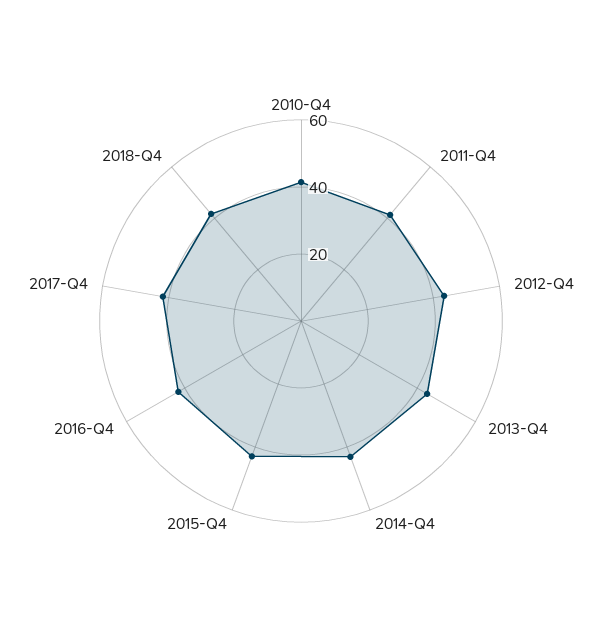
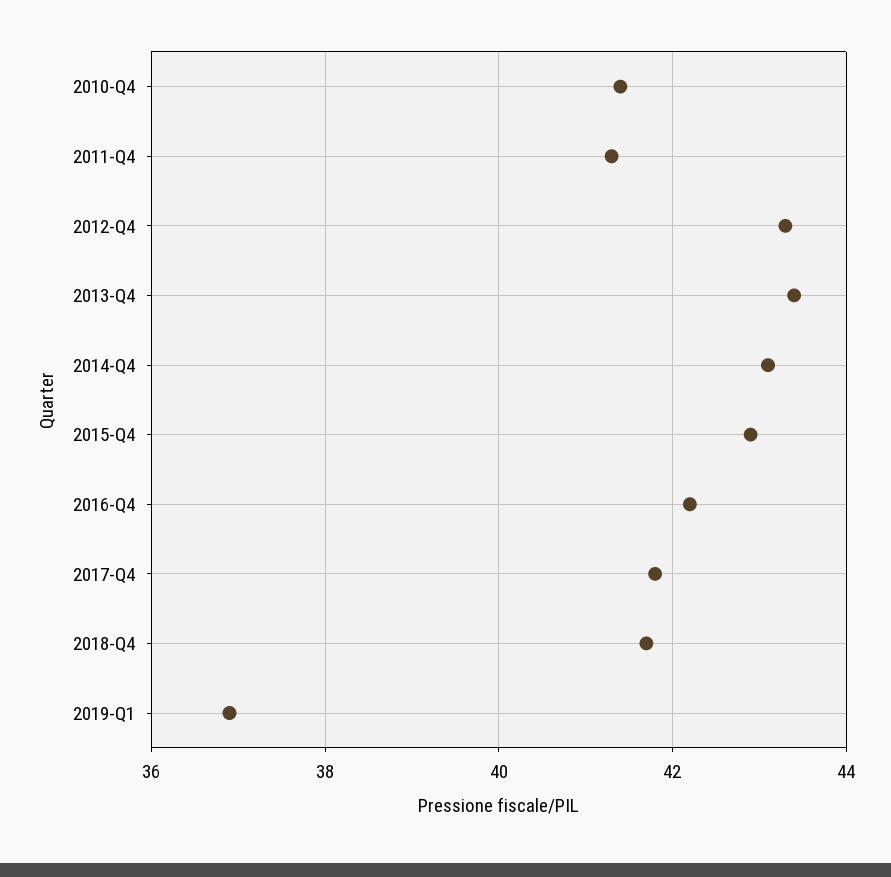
2019-Q1: none -> 37

